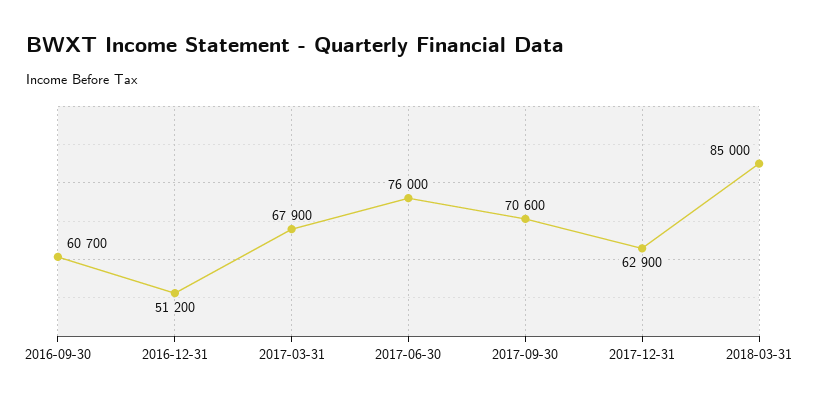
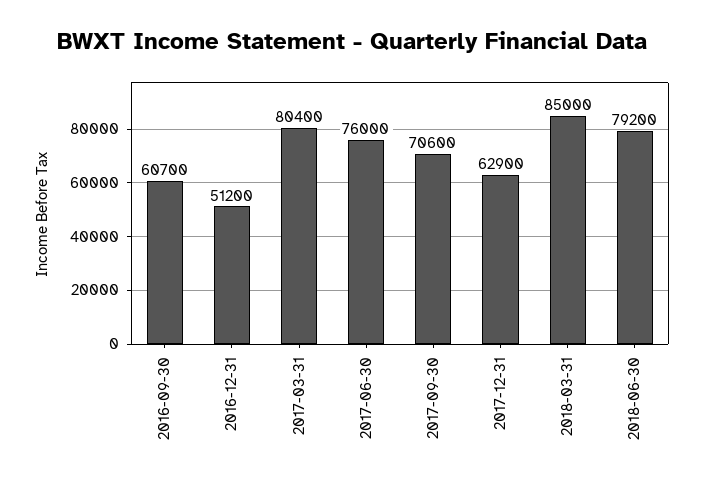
2017-03-31: 67900 -> 80400
2018-06-30: none -> 79200

